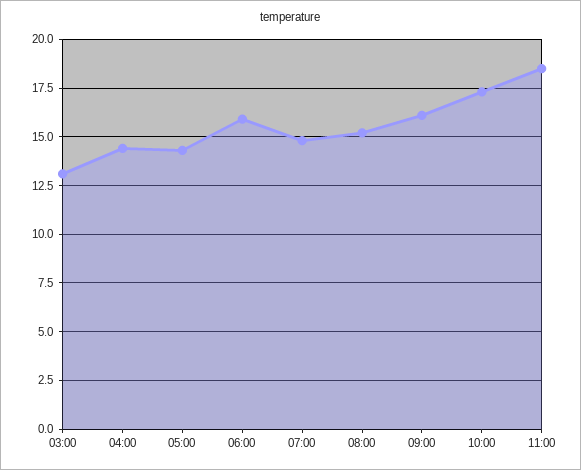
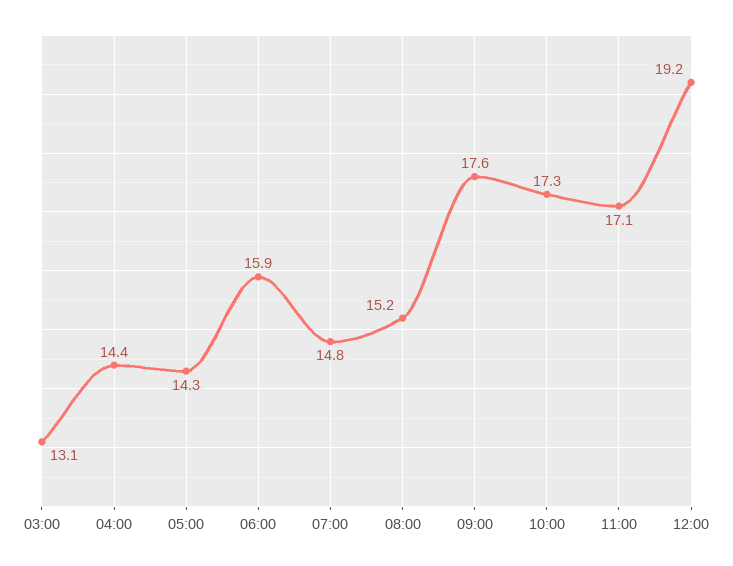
09:00: 16 -> 17.6
11:00: 18.5 -> 17.1
12:00: none -> 19.2

